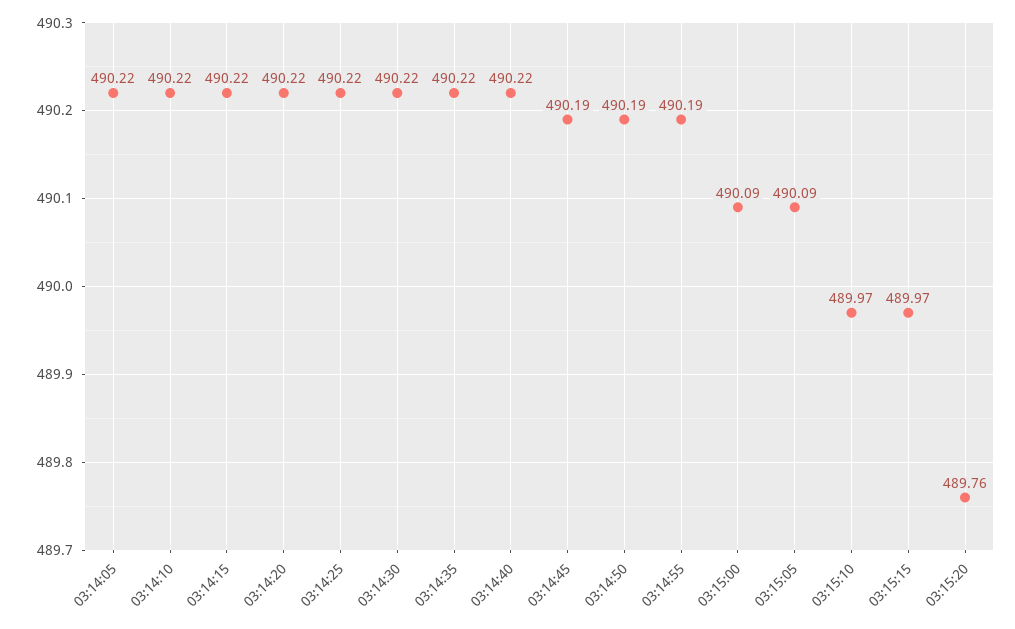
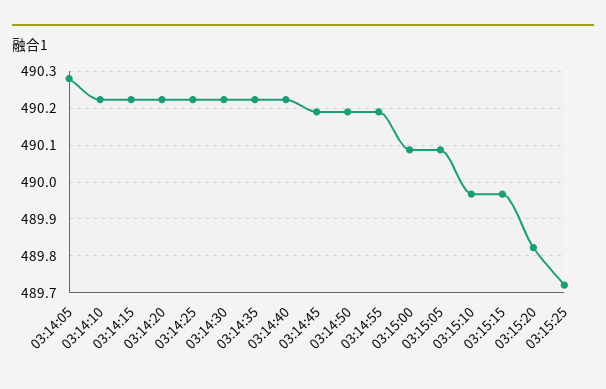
03:14:05: 490.22 -> 490.28
03:15:20: 489.76 -> 489.82
03:15:25: none -> 489.72

